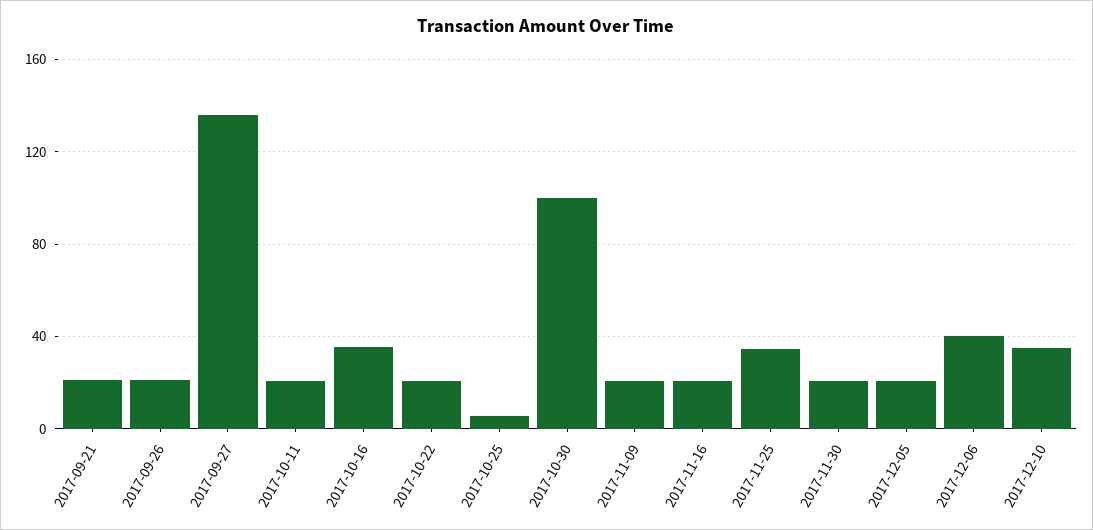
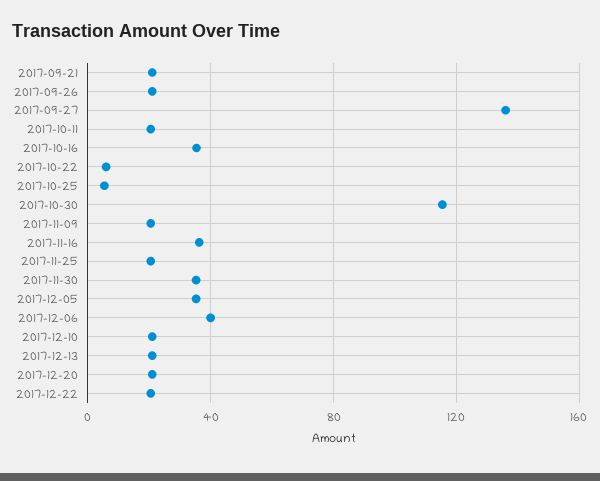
2017-10-22: 20 -> 5
2017-10-30: 100 -> 115
2017-11-16: 20 -> 35
2017-11-25: 35 -> 20
2017-11-30: 20 -> 35
2017-12-05: 20 -> 35
2017-12-10: 35 -> 20
2017-12-13: none -> 20
2017-12-20: none -> 20
2017-12-22: none -> 20

